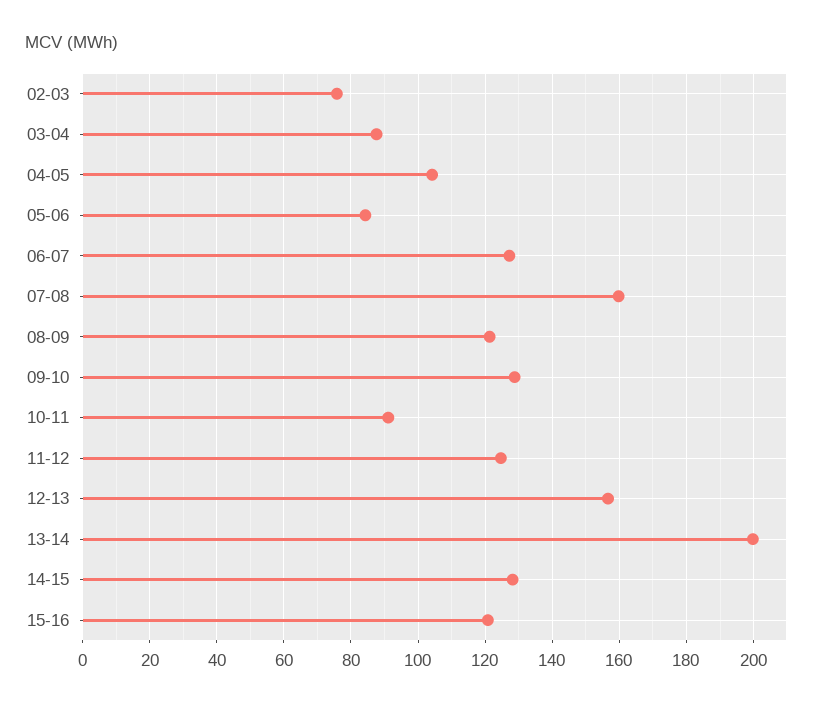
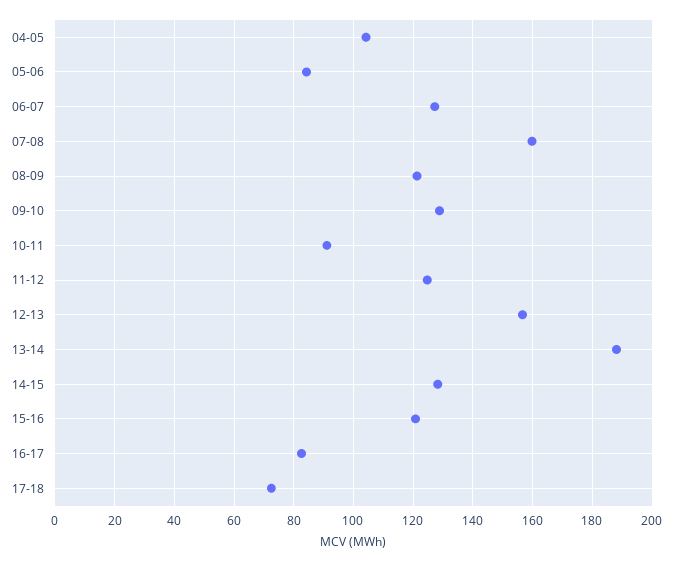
02-03: 76 -> none
03-04: 88 -> none
13-14: 200 -> 187.5
16-17: none -> 82.5
17-18: none -> 72.5

